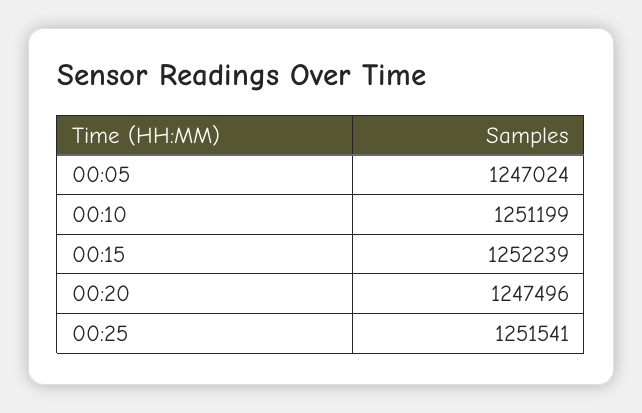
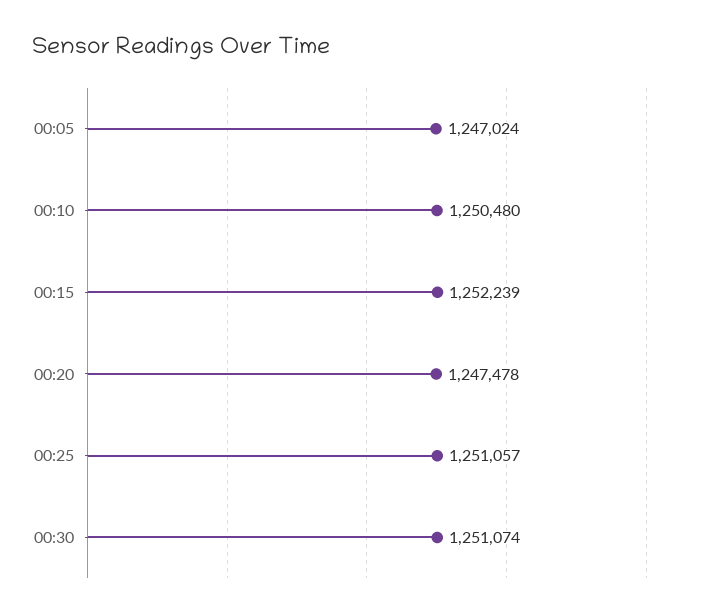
00:10: 1251199 -> 1250480
00:20: 1247496 -> 1247478
00:25: 1251541 -> 1251057
00:30: none -> 1251074

